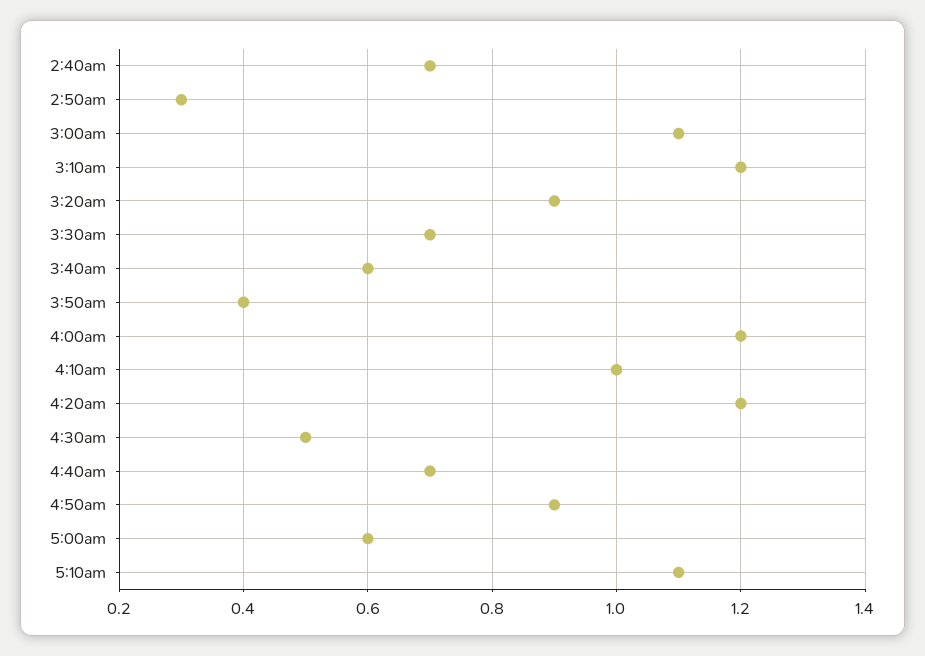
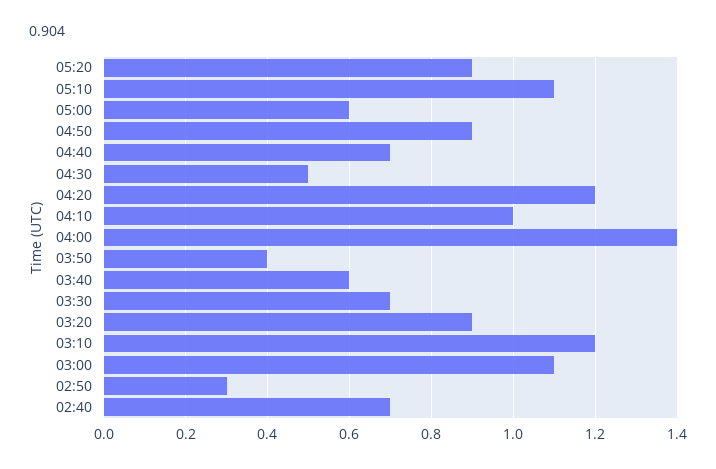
4:00am: 1.2 -> 1.4
05:20: none -> 0.9

